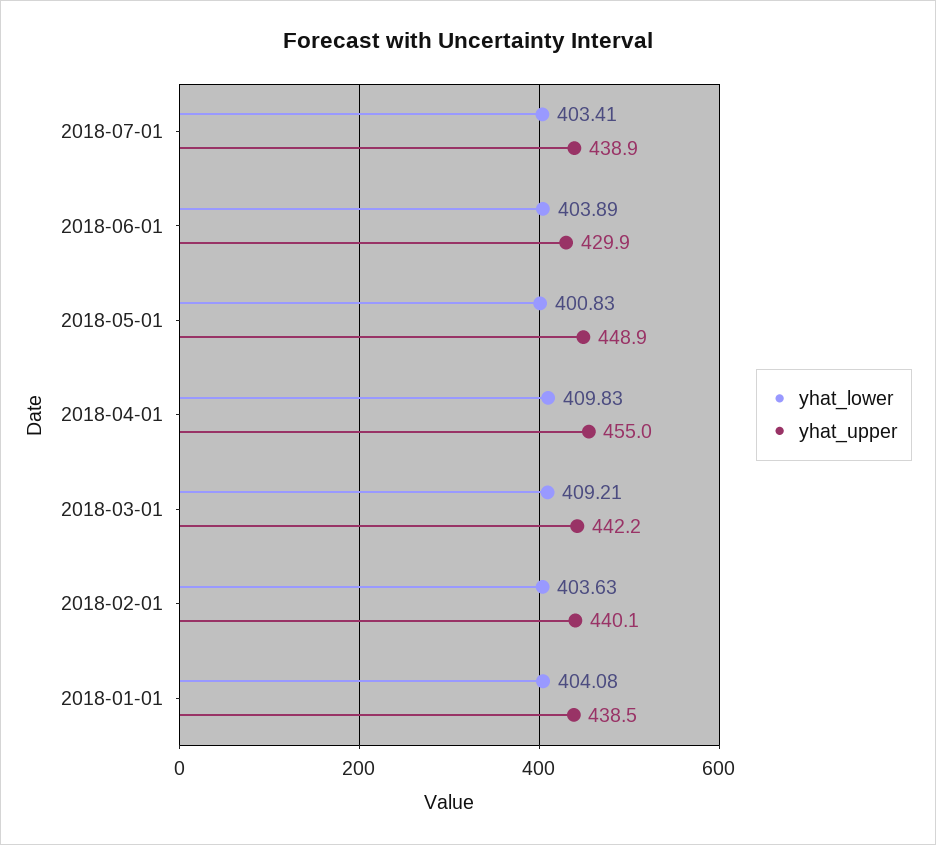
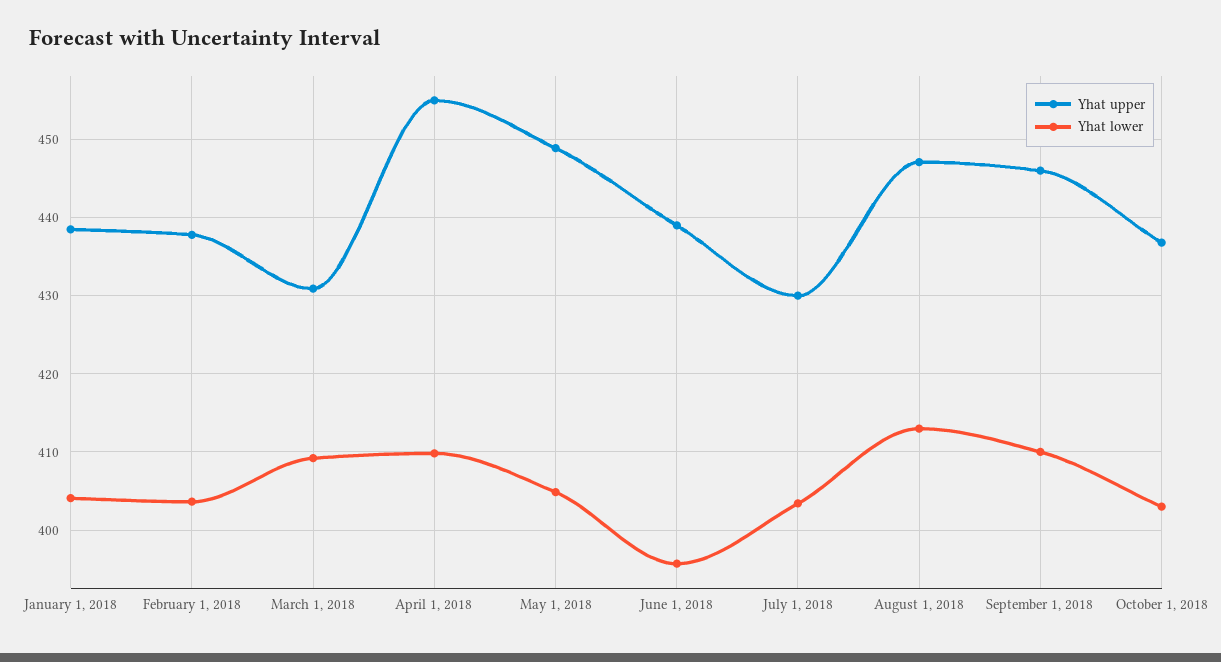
yhat_upper, 2018-07-01: 438.9 -> 430
yhat_lower, 2018-06-01: 403.89 -> 396
yhat_upper, 2018-06-01: 429.9 -> 439
yhat_lower, 2018-05-01: 400.83 -> 405
yhat_upper, 2018-03-01: 442.2 -> 431
yhat_upper, 2018-02-01: 440.1 -> 438
yhat_upper, August 1, 2018: none -> 447
yhat_lower, August 1, 2018: none -> 413
yhat_upper, September 1, 2018: none -> 446
yhat_lower, September 1, 2018: none -> 410
yhat_upper, October 1, 2018: none -> 437
yhat_lower, October 1, 2018: none -> 403

